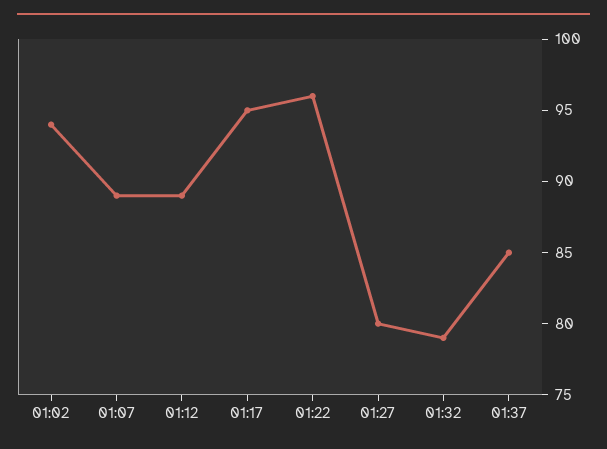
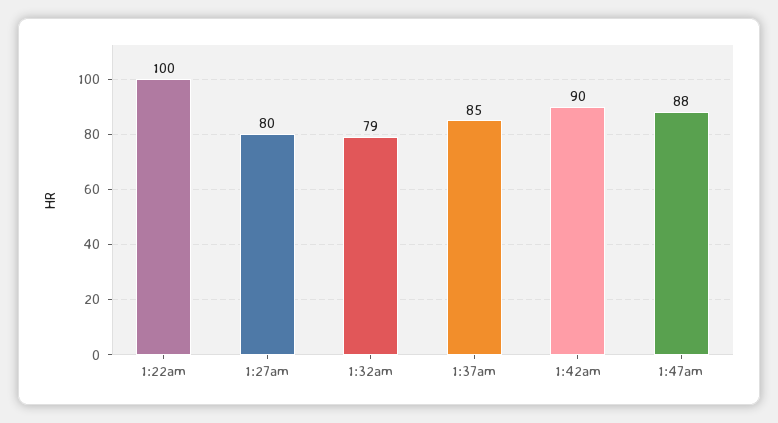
01:02: 94 -> none
01:07: 89 -> none
01:12: 89 -> none
01:17: 95 -> none
01:22: 96 -> 100
1:42am: none -> 90
1:47am: none -> 88

